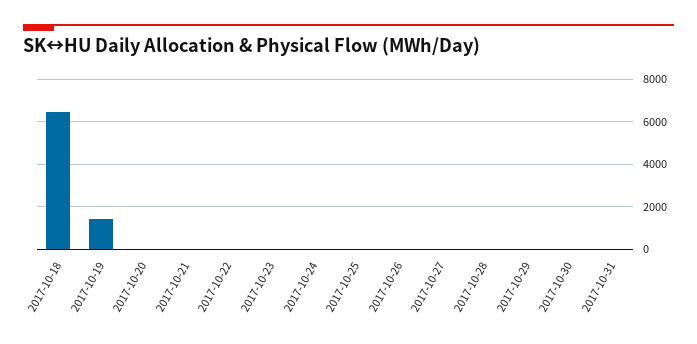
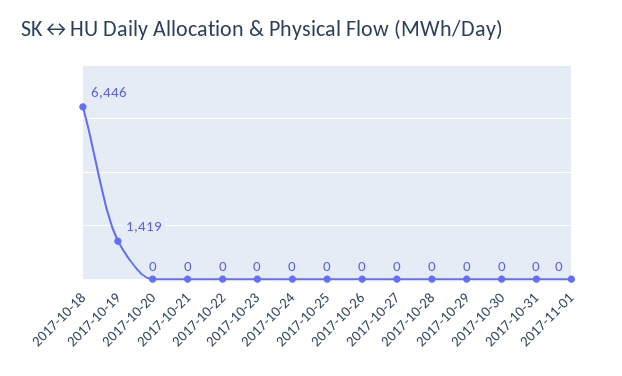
2017-11-01: none -> 0

